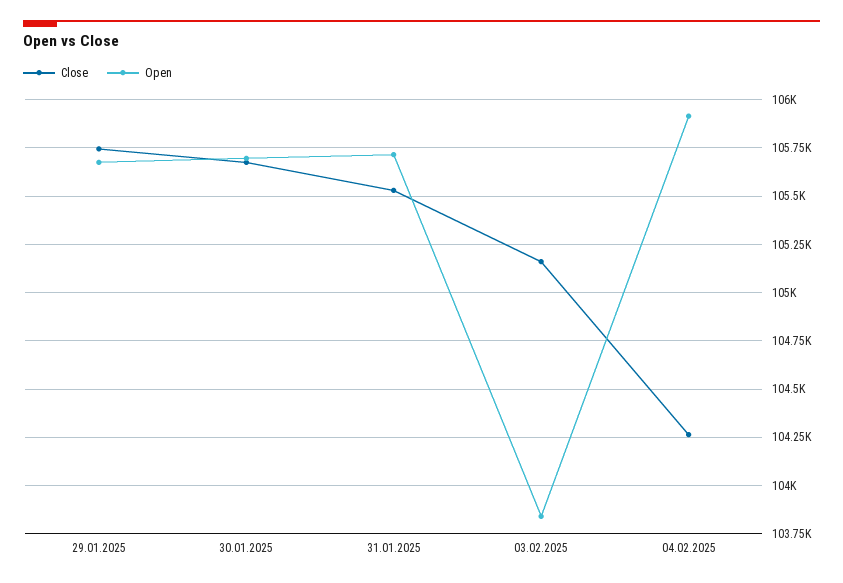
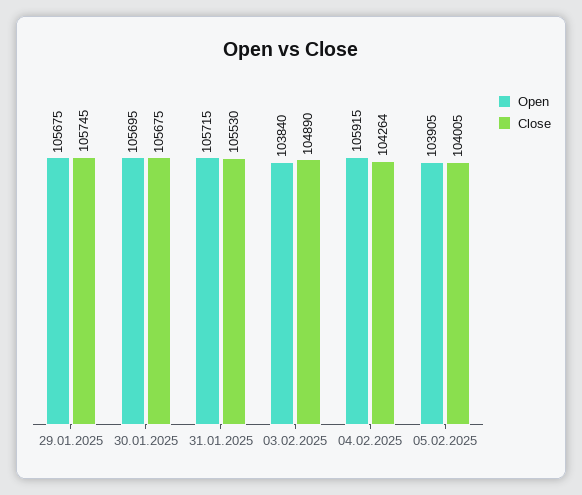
Close, 03.02.2025: 105150 -> 104890
Open, 05.02.2025: none -> 103905
Close, 05.02.2025: none -> 104005

